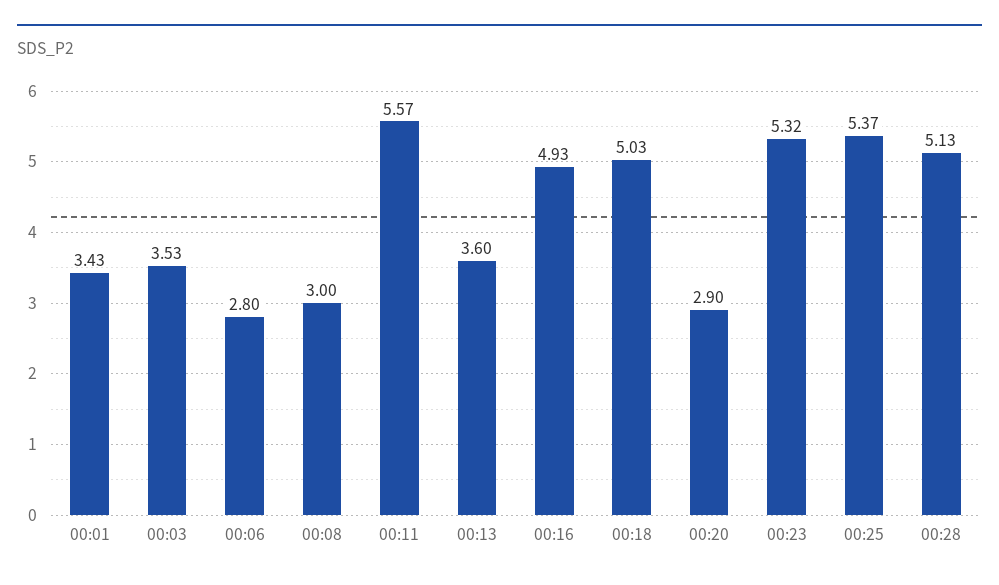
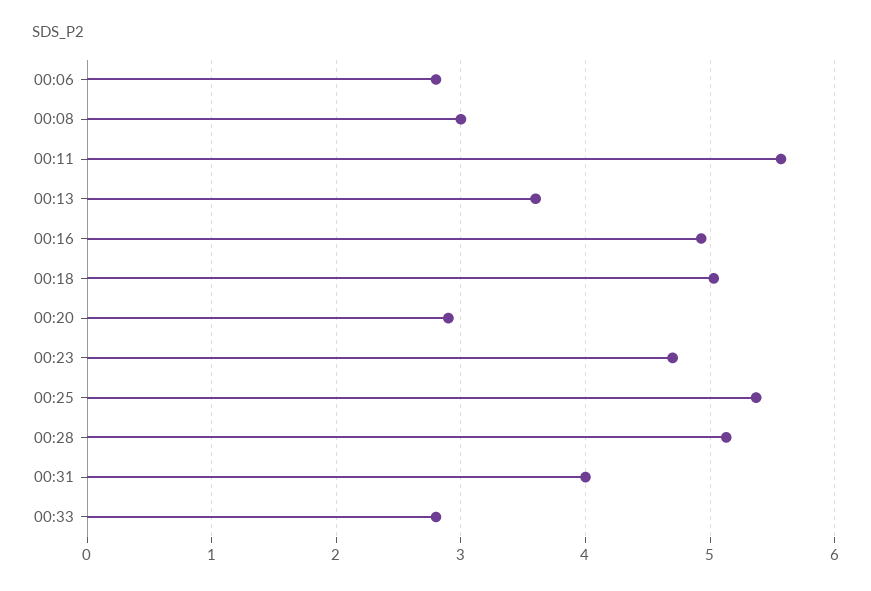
00:01: 3.43 -> none
00:03: 3.53 -> none
00:23: 5.32 -> 4.7
00:31: none -> 4
00:33: none -> 2.8

